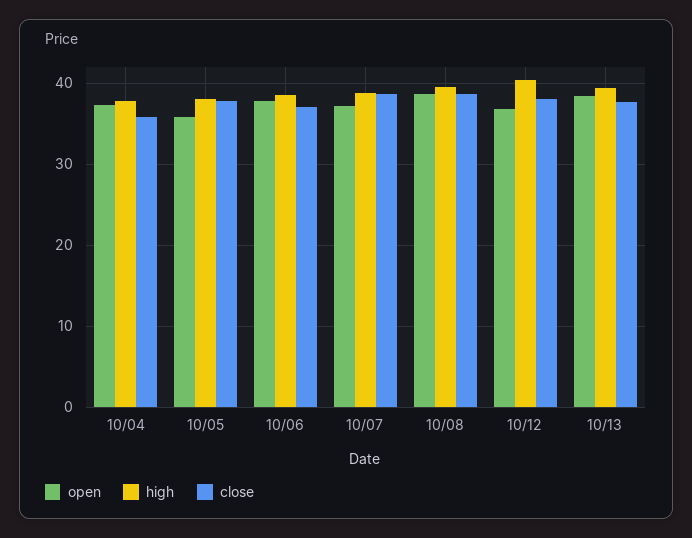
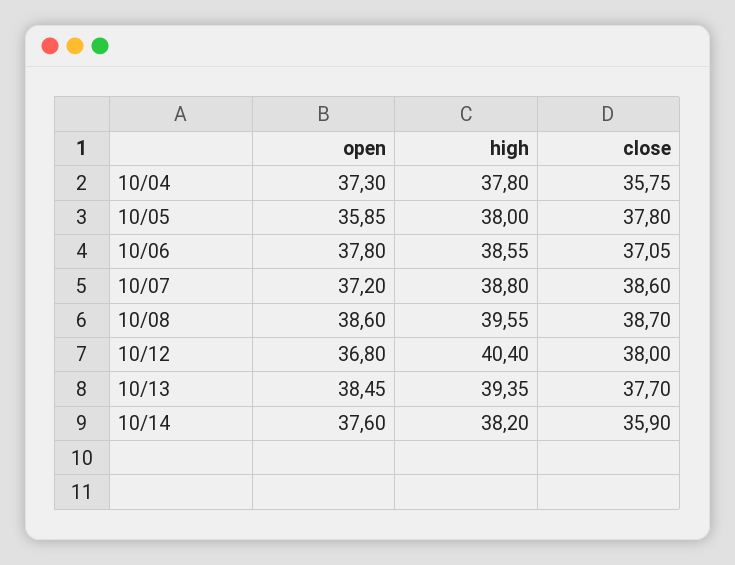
open, 10/14: none -> 37.6
high, 10/14: none -> 38.2
close, 10/14: none -> 35.9

